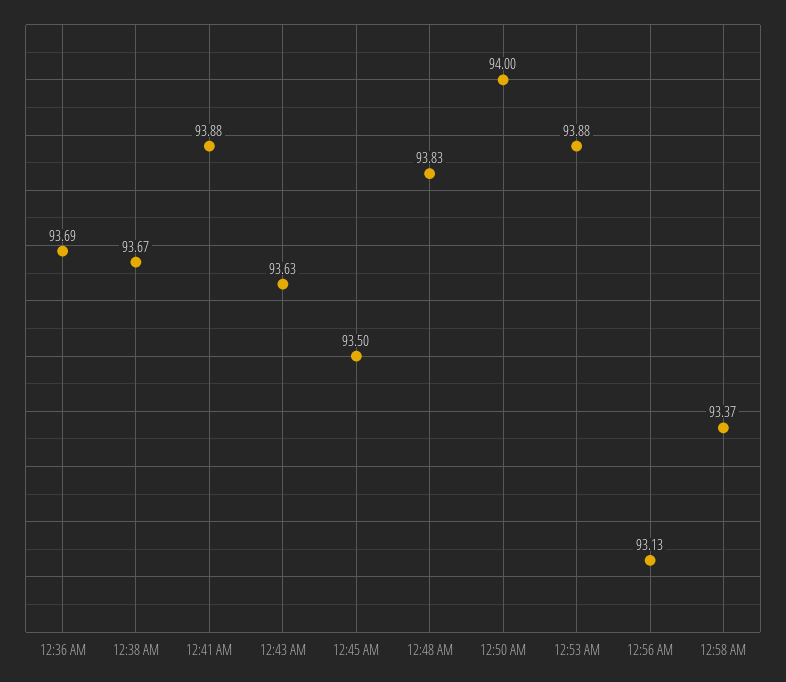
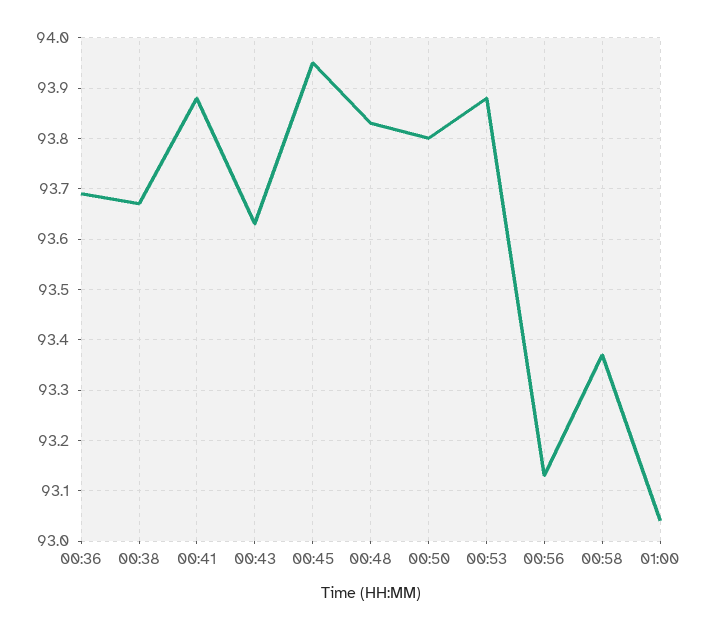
12:45 AM: 93.5 -> 93.95
12:50 AM: 94 -> 93.8
01:00: none -> 93.05

